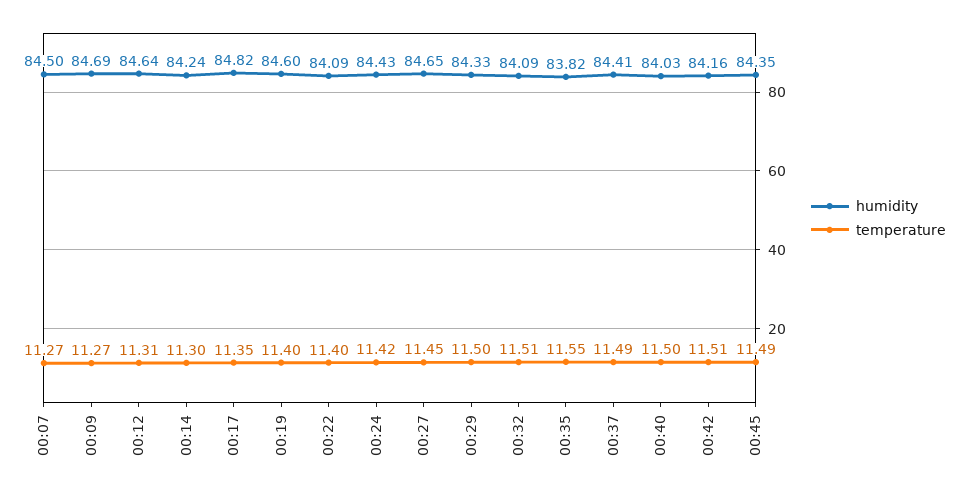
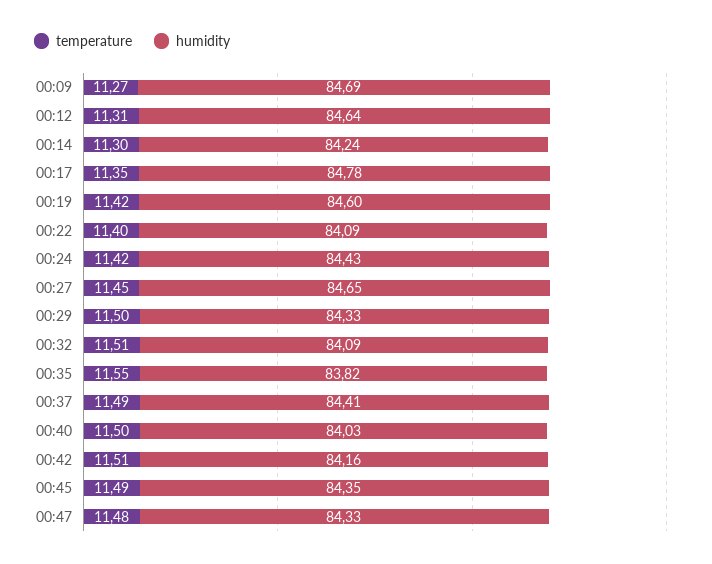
humidity, 00:07: 84.5 -> none
temperature, 00:07: 11.27 -> none
humidity, 00:17: 84.82 -> 84.78
temperature, 00:19: 11.4 -> 11.42
temperature, 00:47: none -> 11.48
humidity, 00:47: none -> 84.33

